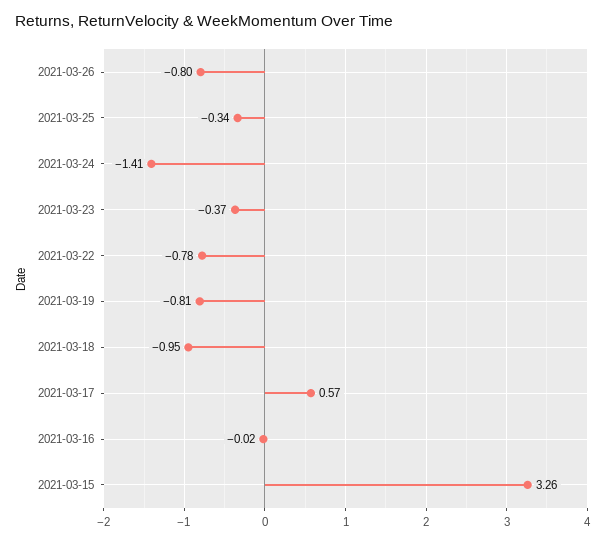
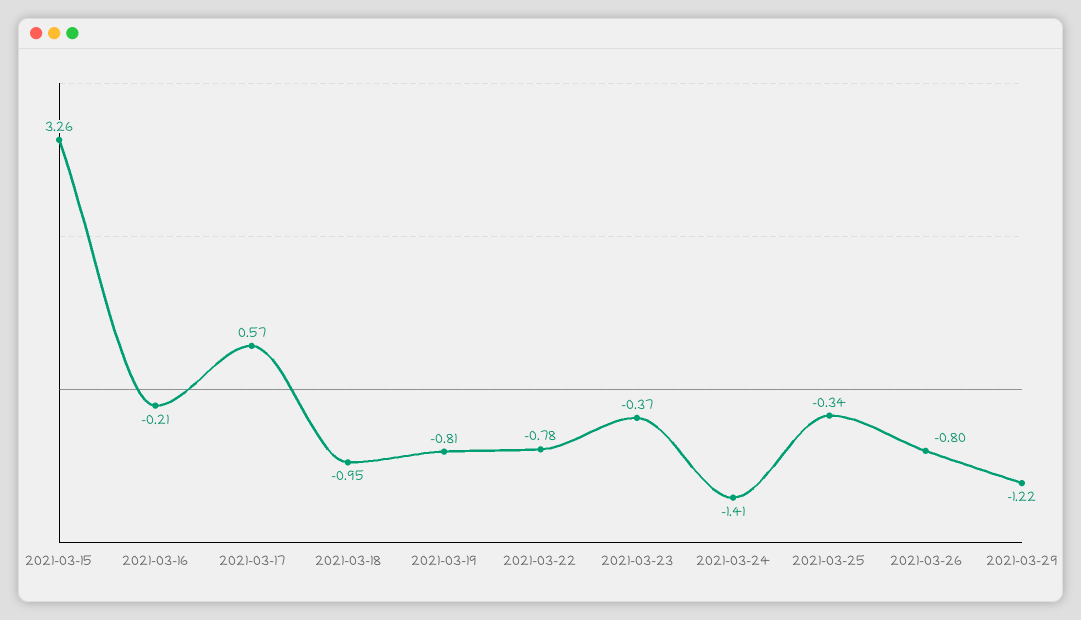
2021-03-16: -0.02 -> -0.21
2021-03-29: none -> -1.22

